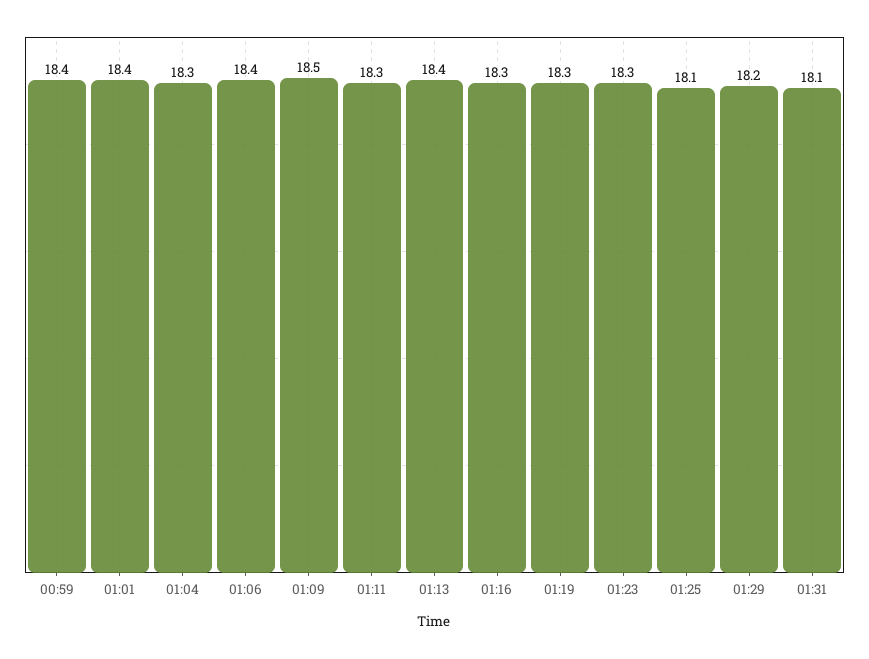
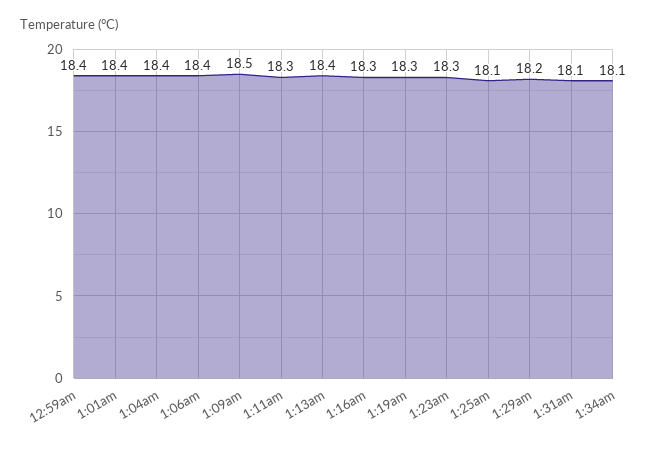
01:04: 18.3 -> 18.4
1:34am: none -> 18.1

